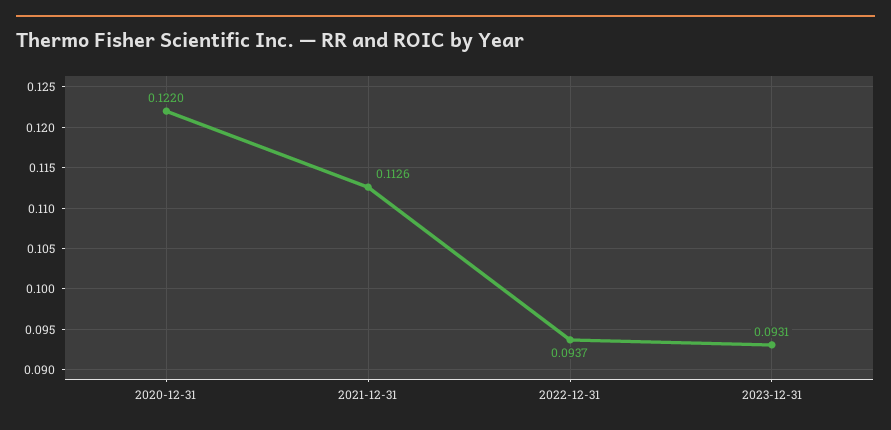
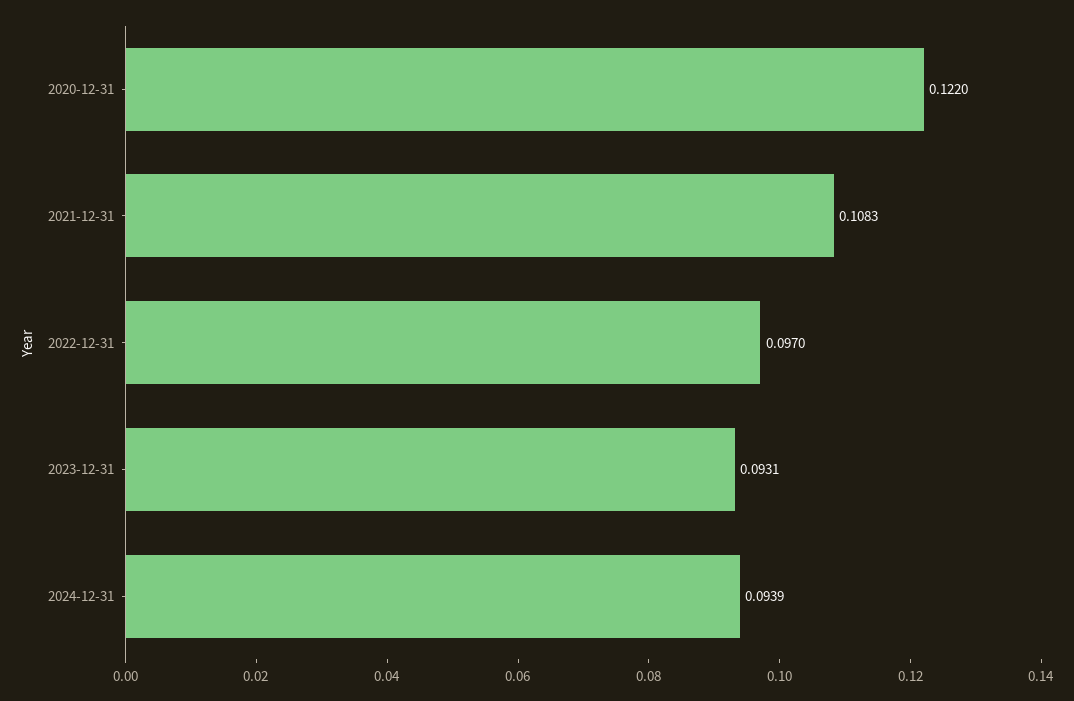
2021-12-31: 0.1126 -> 0.1083
2022-12-31: 0.0937 -> 0.097
2024-12-31: none -> 0.0939

